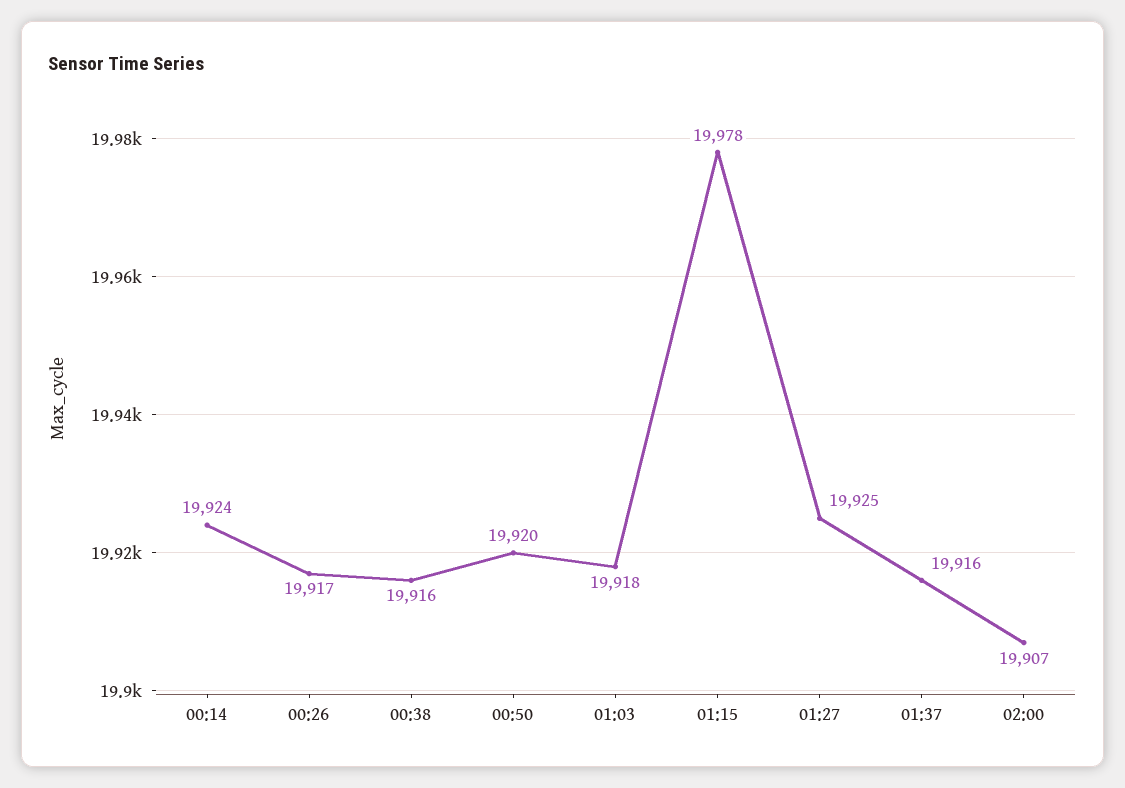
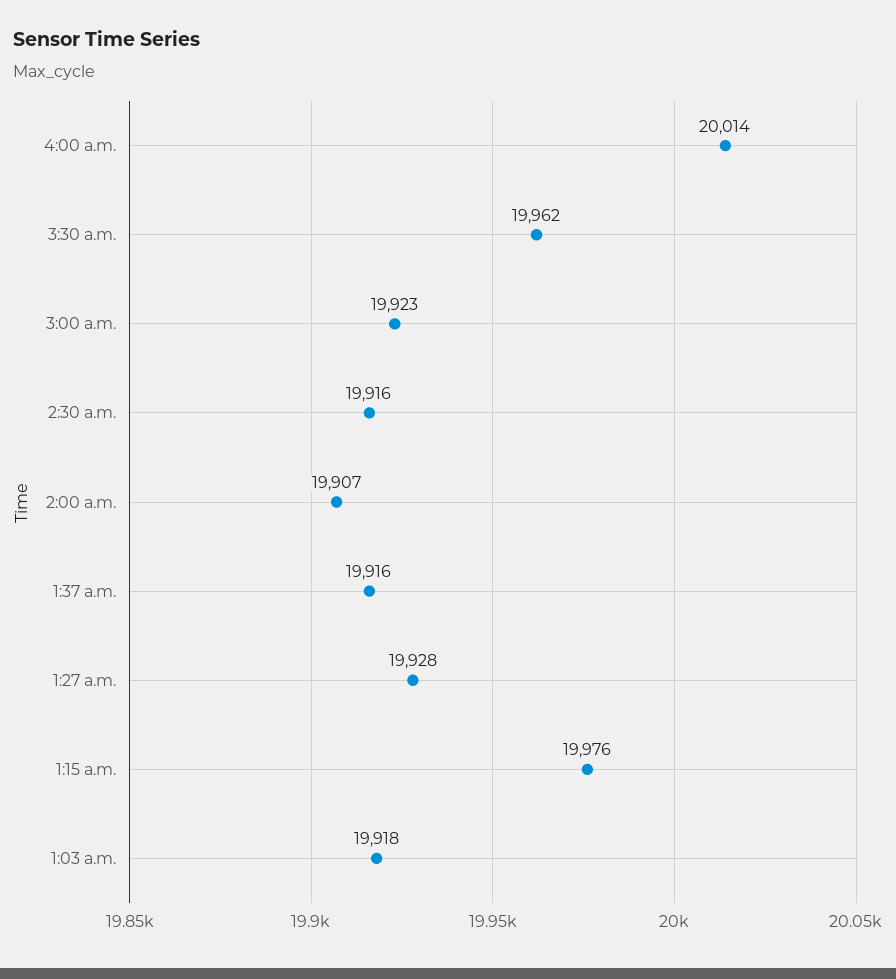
00:14: 19924 -> none
00:26: 19917 -> none
00:38: 19916 -> none
00:50: 19920 -> none
01:15: 19978 -> 19976
01:27: 19925 -> 19928
4:00 a.m.: none -> 20014
3:30 a.m.: none -> 19962
3:00 a.m.: none -> 19923
2:30 a.m.: none -> 19916

